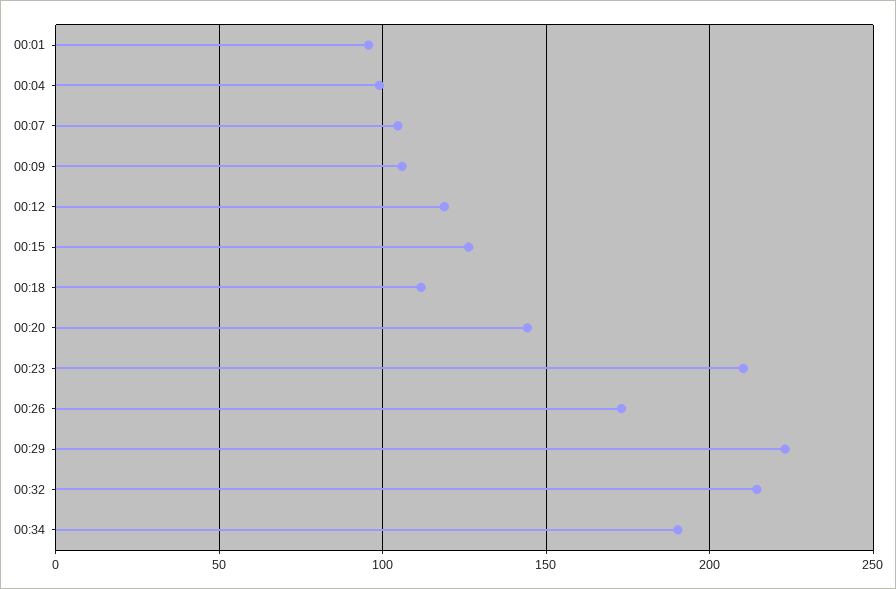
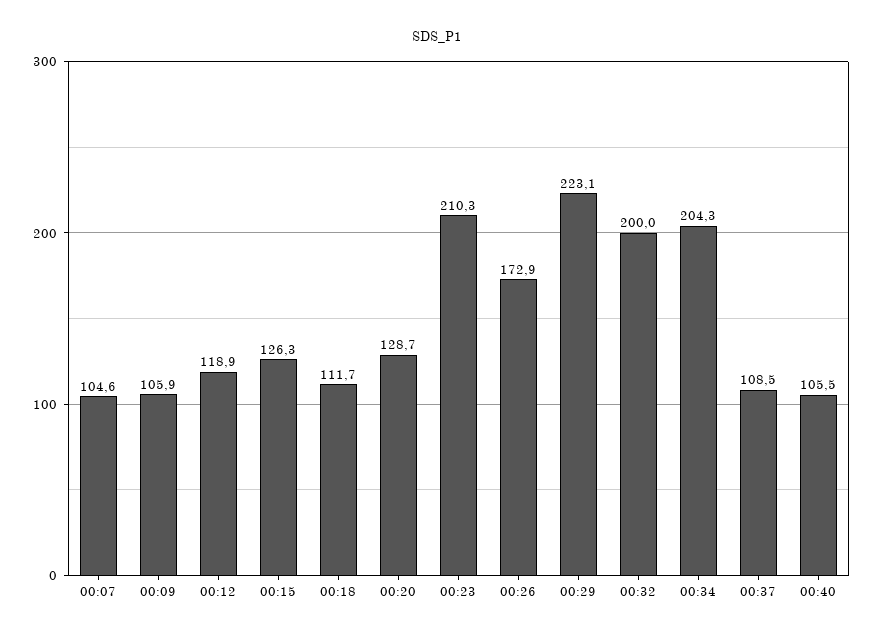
00:01: 95 -> none
00:04: 100 -> none
00:20: 145 -> 128.7
00:32: 215 -> 200
00:34: 190 -> 204.3
00:37: none -> 108.5
00:40: none -> 105.5

